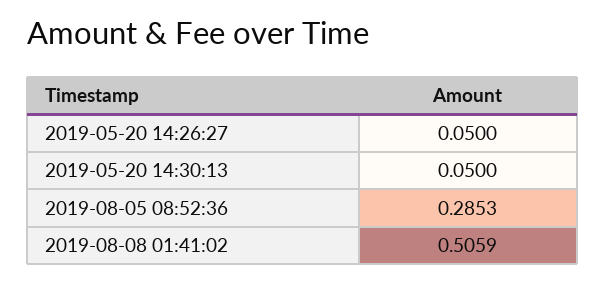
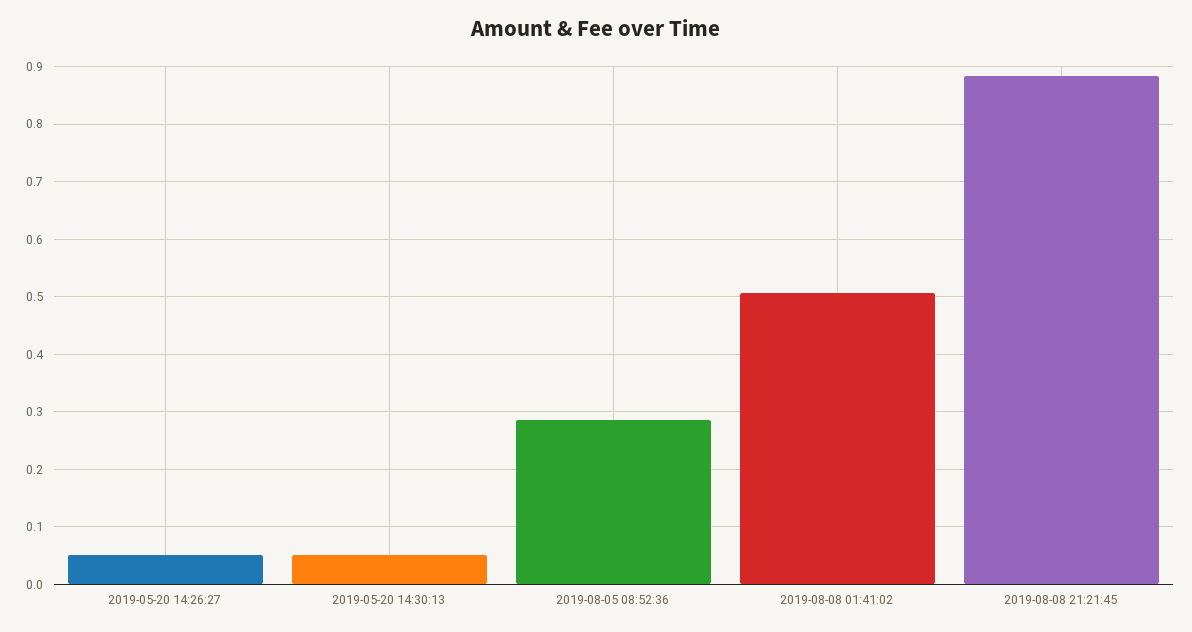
2019-08-08 21:21:45: none -> 0.88

